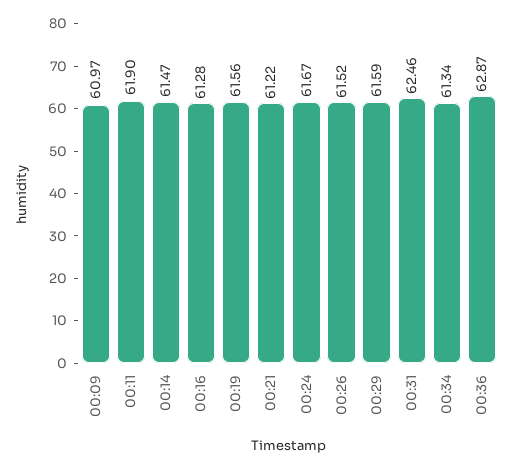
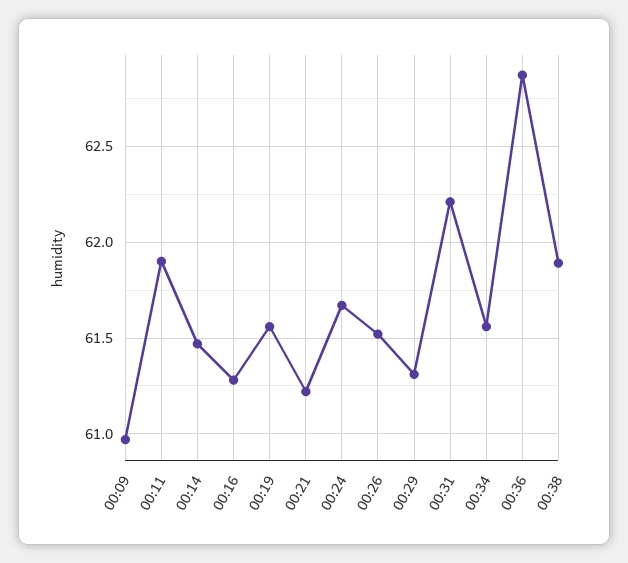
00:29: 61.59 -> 61.3
00:31: 62.46 -> 62.2
00:34: 61.34 -> 61.55
00:38: none -> 61.9

